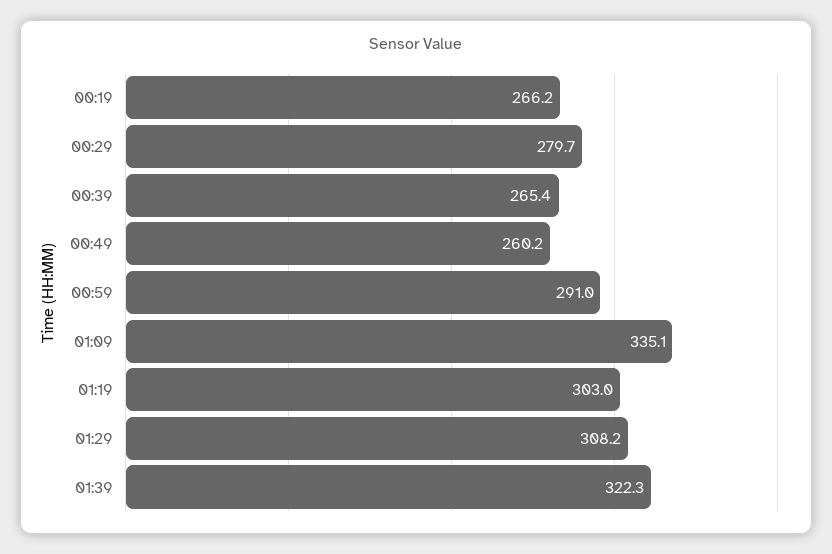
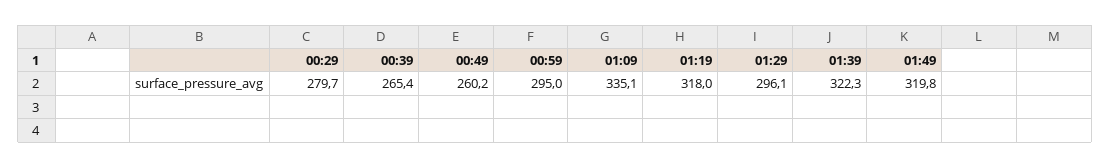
00:19: 266.2 -> none
00:59: 291 -> 295
01:19: 303 -> 318
01:29: 308.2 -> 296.1
01:49: none -> 319.8

